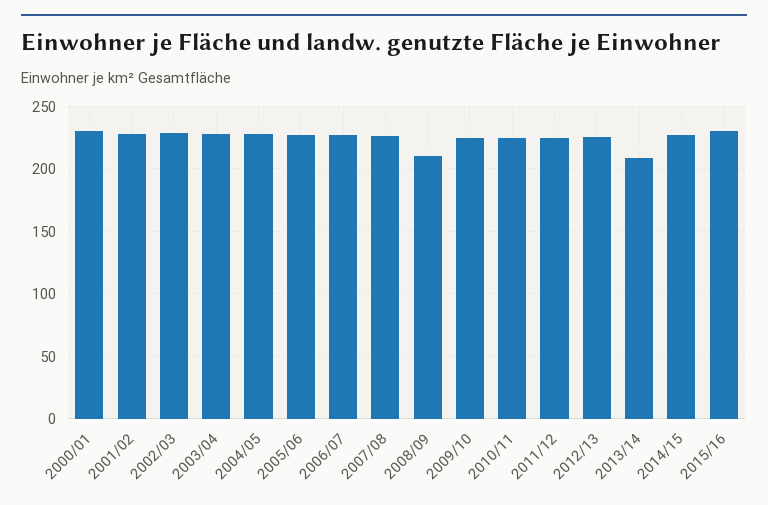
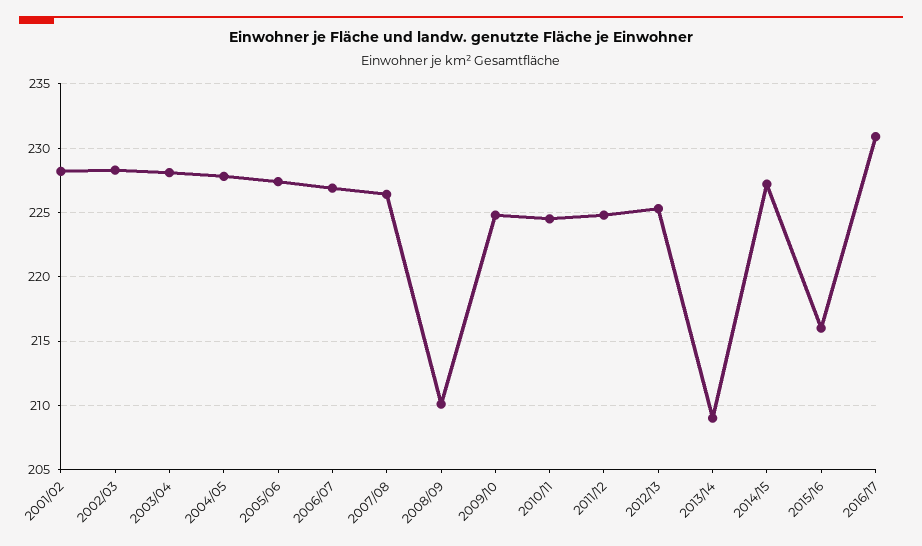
2000/01: 230 -> none
2015/16: 230 -> 216
2016/17: none -> 231

